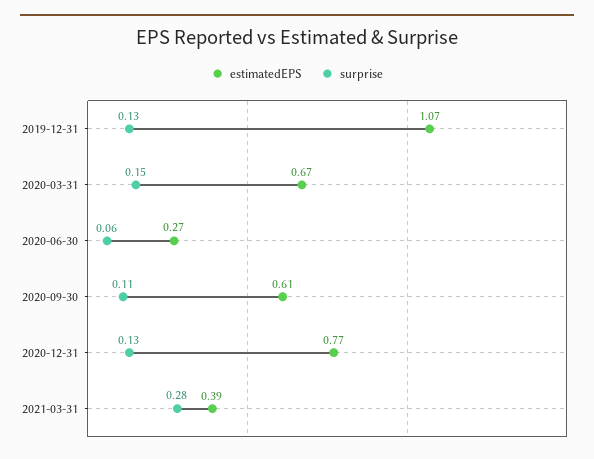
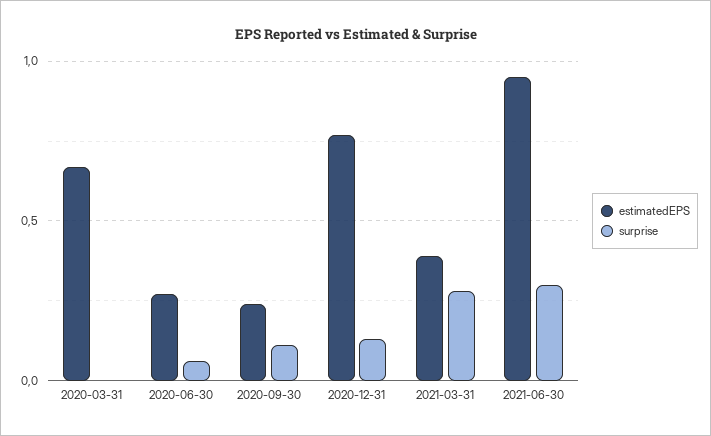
estimatedEPS, 2019-12-31: 1.07 -> none
surprise, 2019-12-31: 0.13 -> none
surprise, 2020-03-31: 0.15 -> 0
estimatedEPS, 2020-09-30: 0.61 -> 0.25
estimatedEPS, 2021-06-30: none -> 0.95
surprise, 2021-06-30: none -> 0.3

